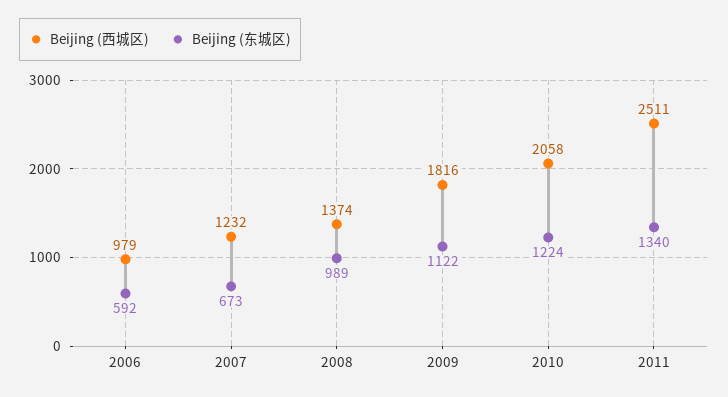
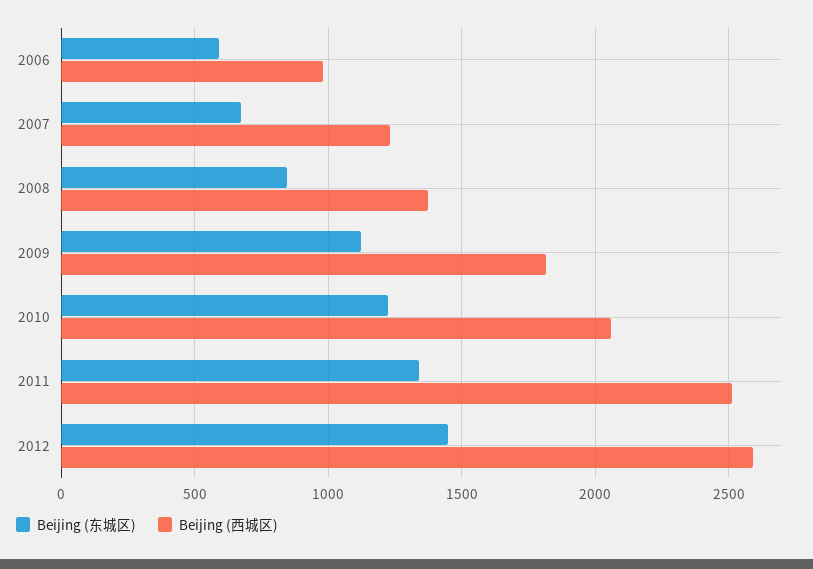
Beijing (东城区), 2008: 989 -> 850
Beijing (东城区), 2012: none -> 1450
Beijing (西城区), 2012: none -> 2600

